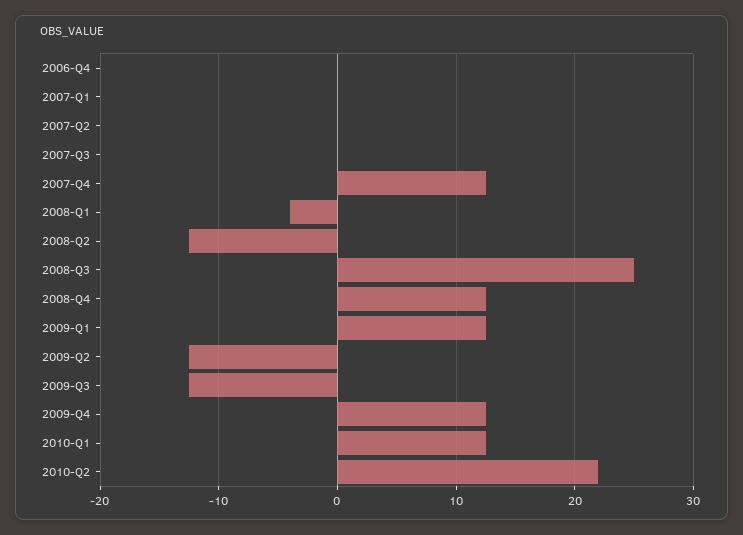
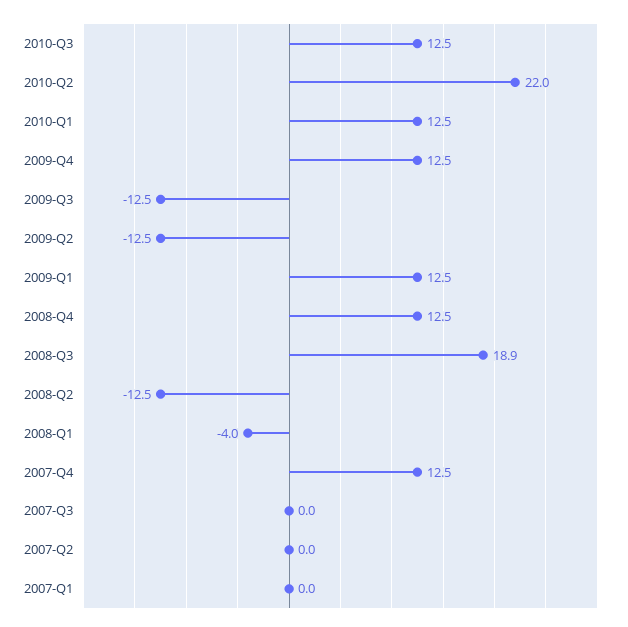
2006-Q4: 0 -> none
2008-Q3: 25 -> 18.9
2010-Q3: none -> 12.5

